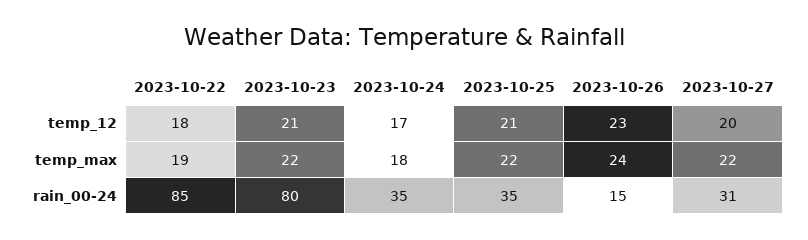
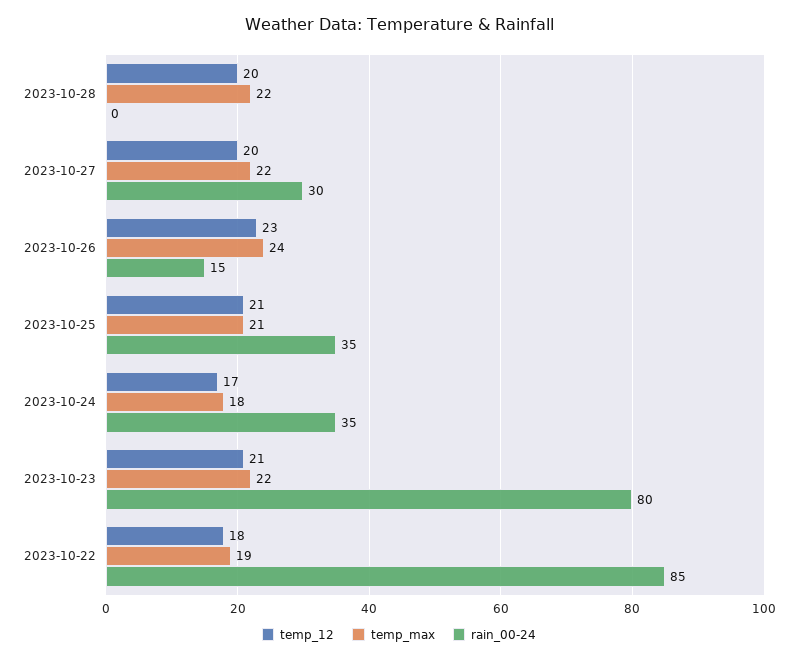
temp_max, 2023-10-25: 22 -> 21
rain_00-24, 2023-10-27: 31 -> 30
temp_12, 2023-10-28: none -> 20
temp_max, 2023-10-28: none -> 22
rain_00-24, 2023-10-28: none -> 0

